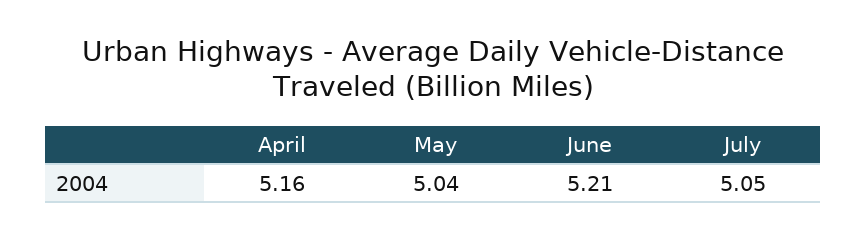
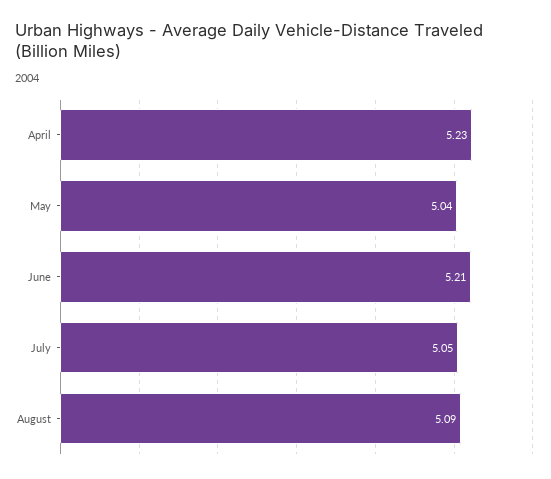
April: 5.16 -> 5.23
August: none -> 5.09

